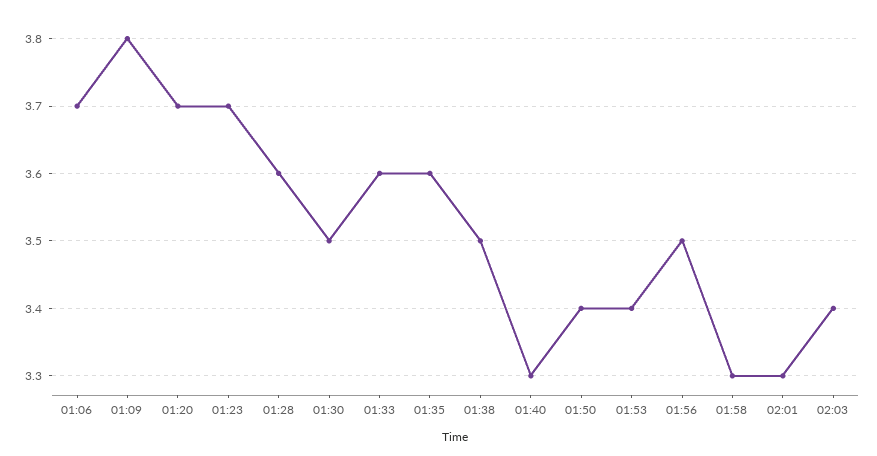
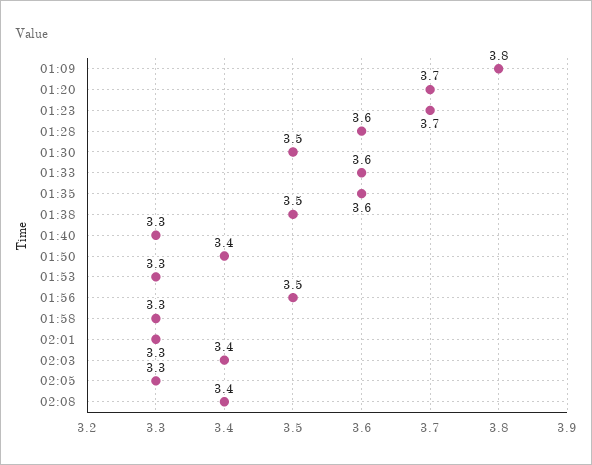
01:06: 3.7 -> none
01:53: 3.4 -> 3.3
02:05: none -> 3.3
02:08: none -> 3.4

